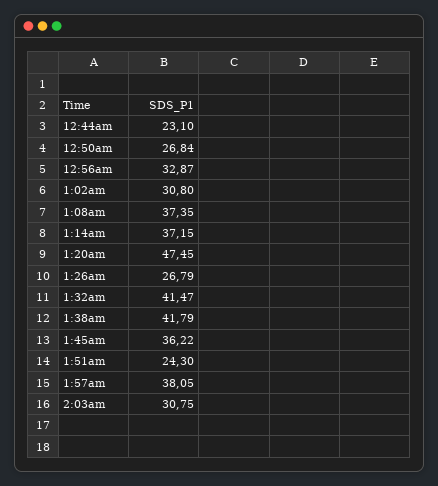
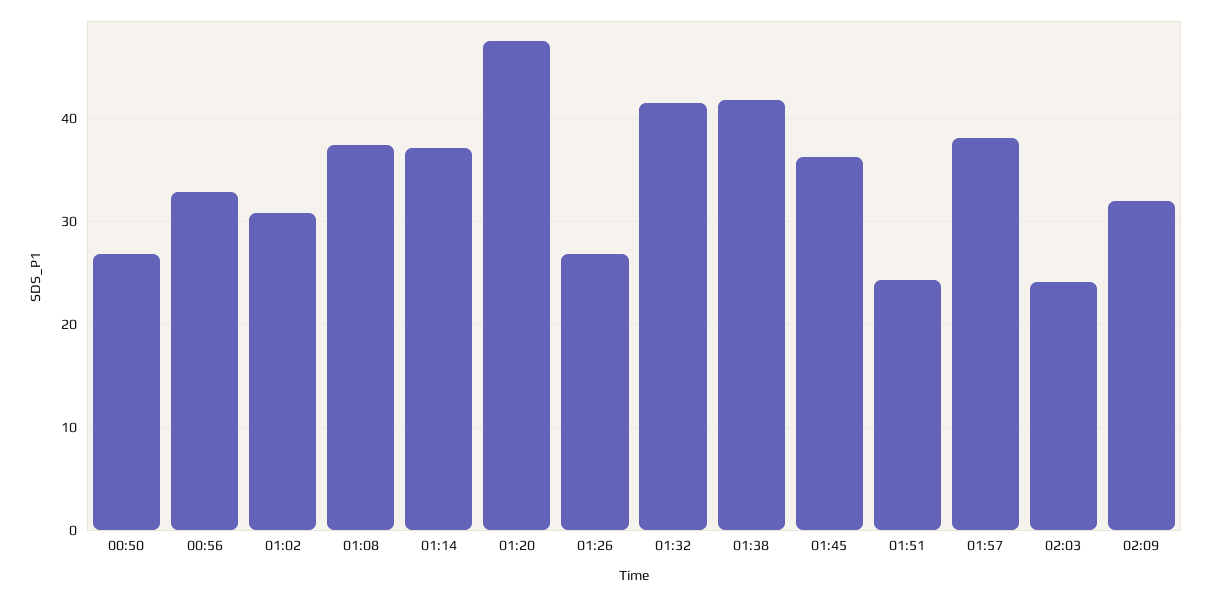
12:44am: 23.1 -> none
2:03am: 30.75 -> 24
02:09: none -> 32

